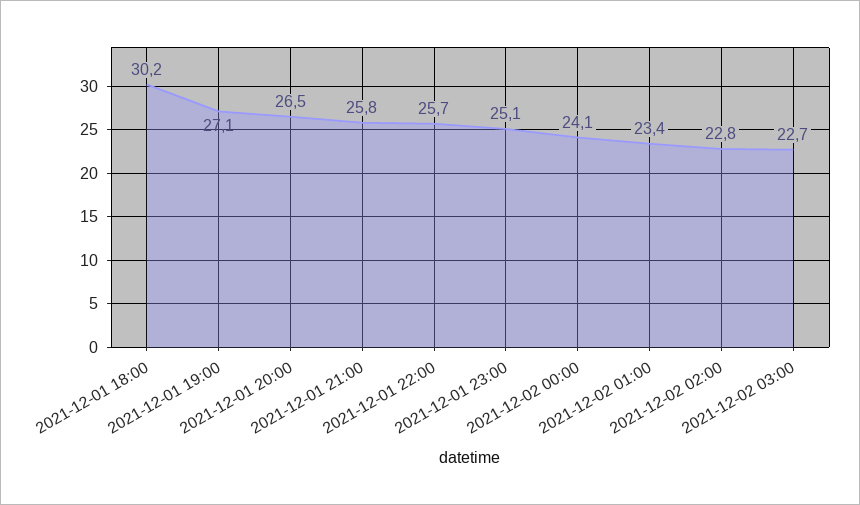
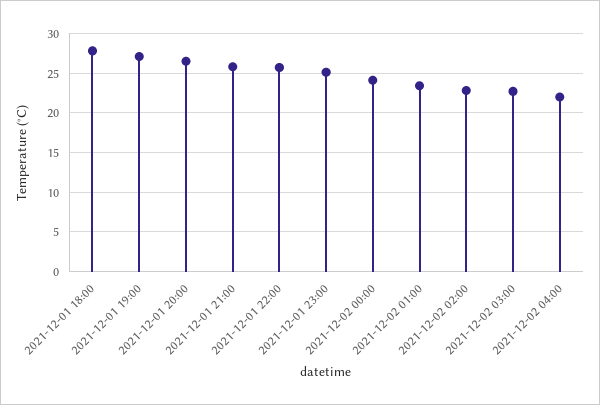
2021-12-01 18:00: 30.2 -> 28
2021-12-02 04:00: none -> 22

